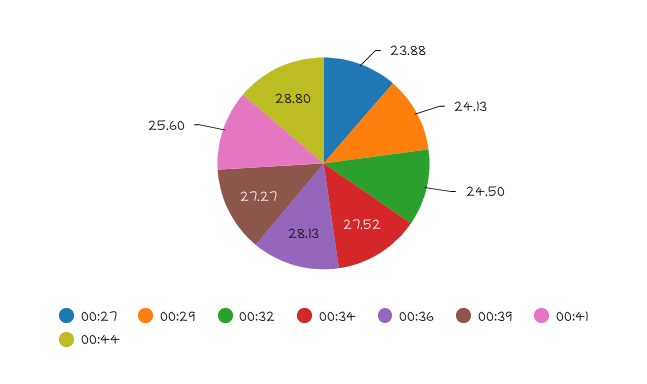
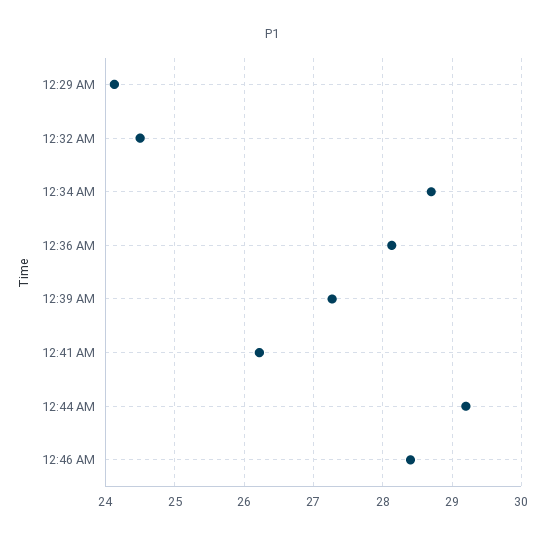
00:27: 23.88 -> none
00:34: 27.52 -> 28.7
00:41: 25.6 -> 26.2
00:44: 28.8 -> 29.2
12:46 AM: none -> 28.4

